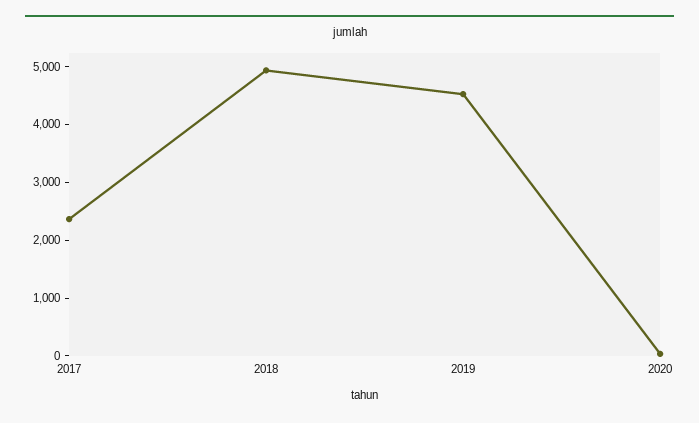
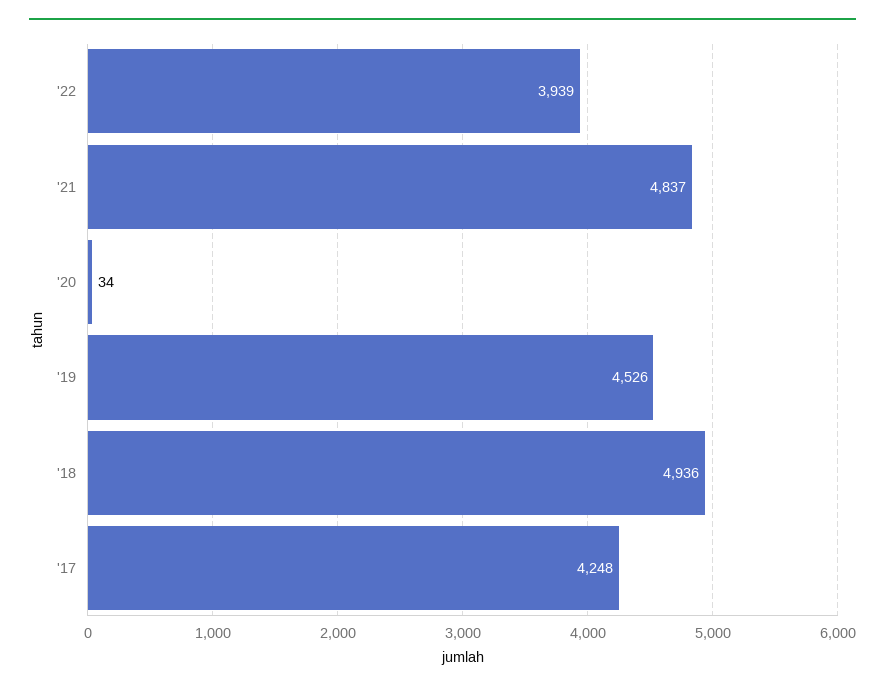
2017: 2400 -> 4248
'22: none -> 3939
'21: none -> 4837

